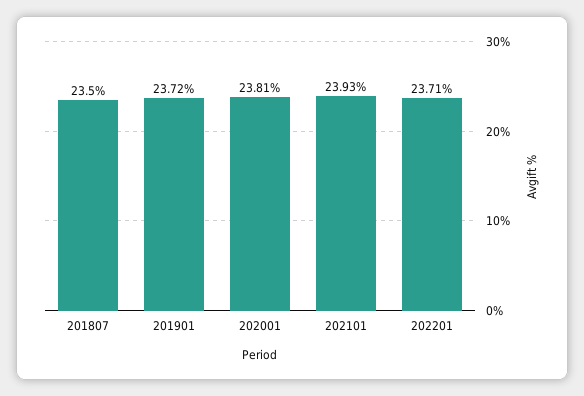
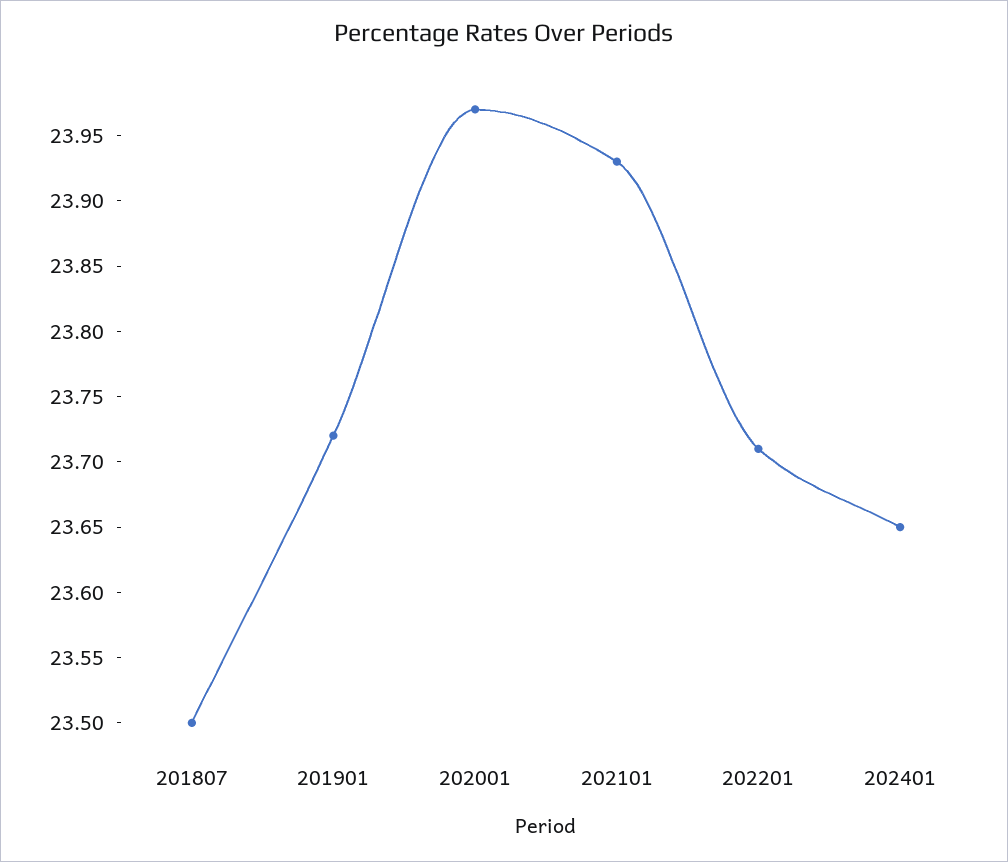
202001: 23.81 -> 23.97
202401: none -> 23.65

